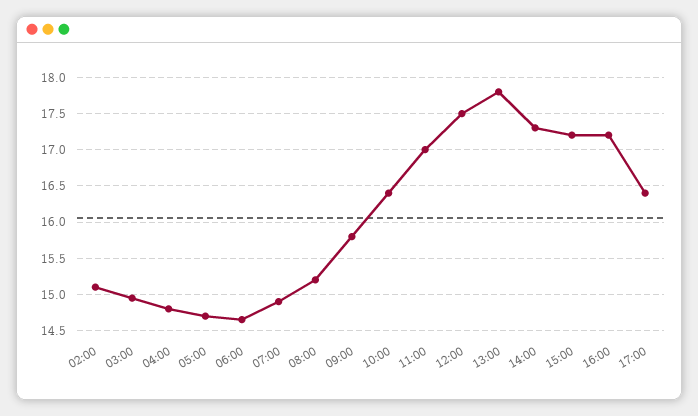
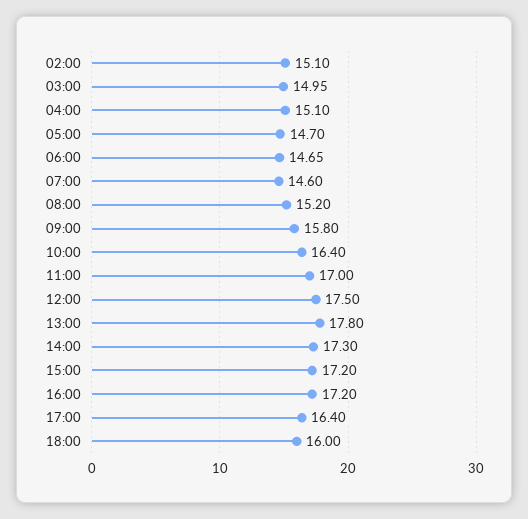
04:00: 14.8 -> 15.1
07:00: 14.9 -> 14.6
18:00: none -> 16

